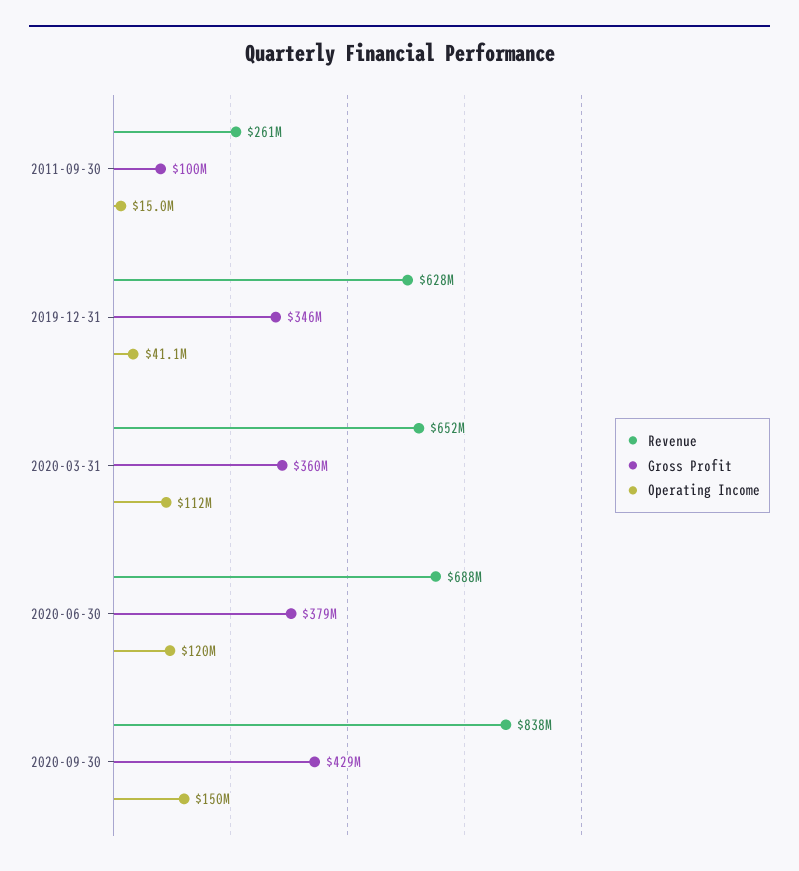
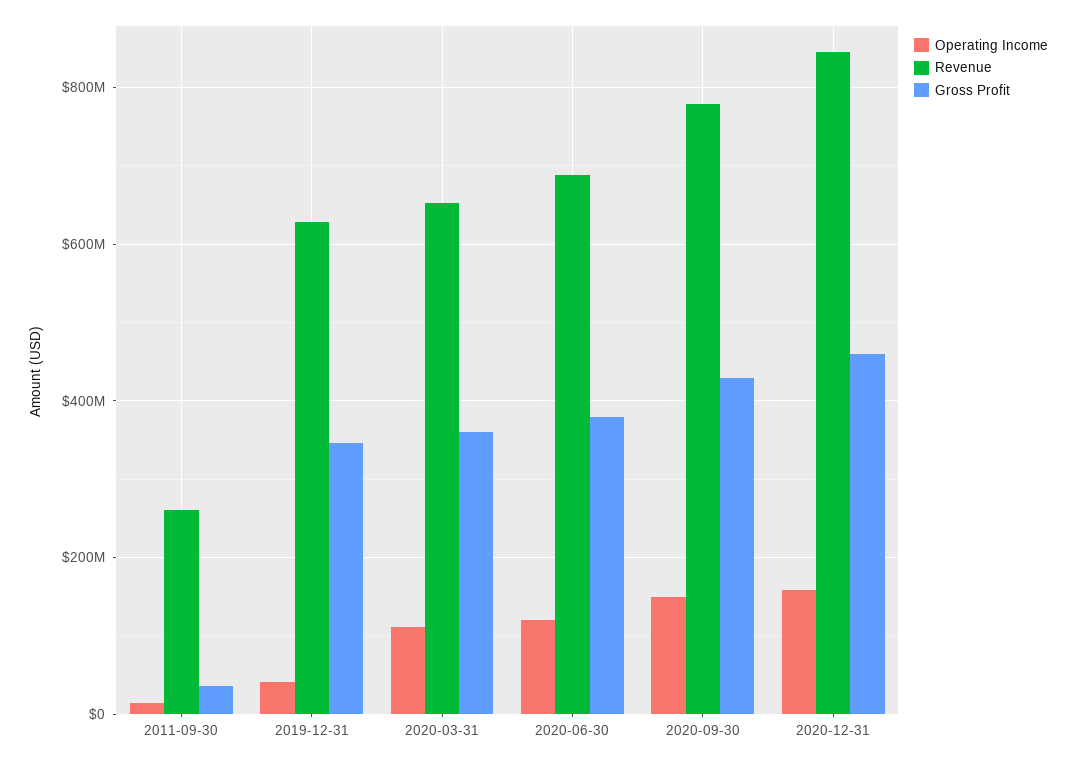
Gross Profit, 2011-09-30: 100000000 -> 40000000
Revenue, 2020-09-30: 838000000 -> 780000000
Operating Income, 2020-12-31: none -> 160000000
Revenue, 2020-12-31: none -> 840000000
Gross Profit, 2020-12-31: none -> 460000000

